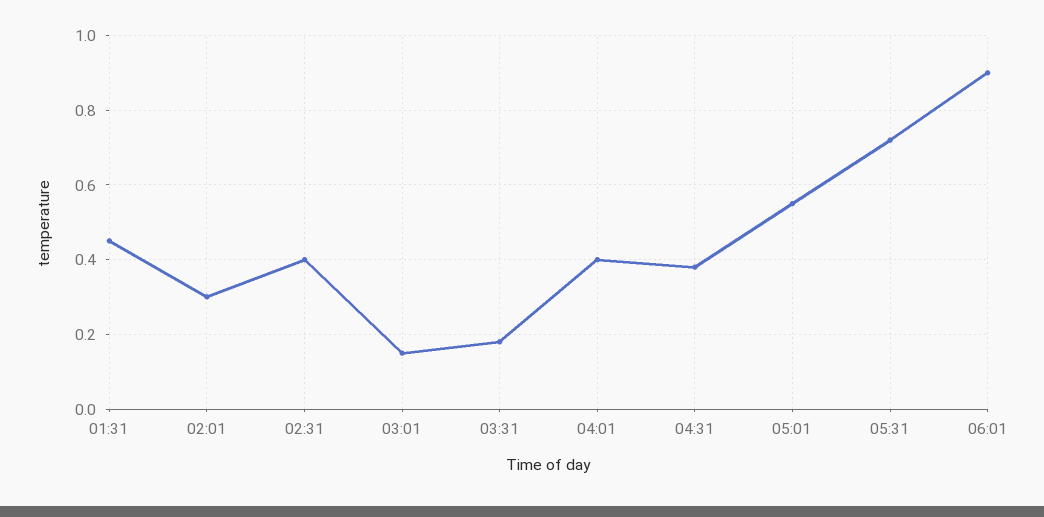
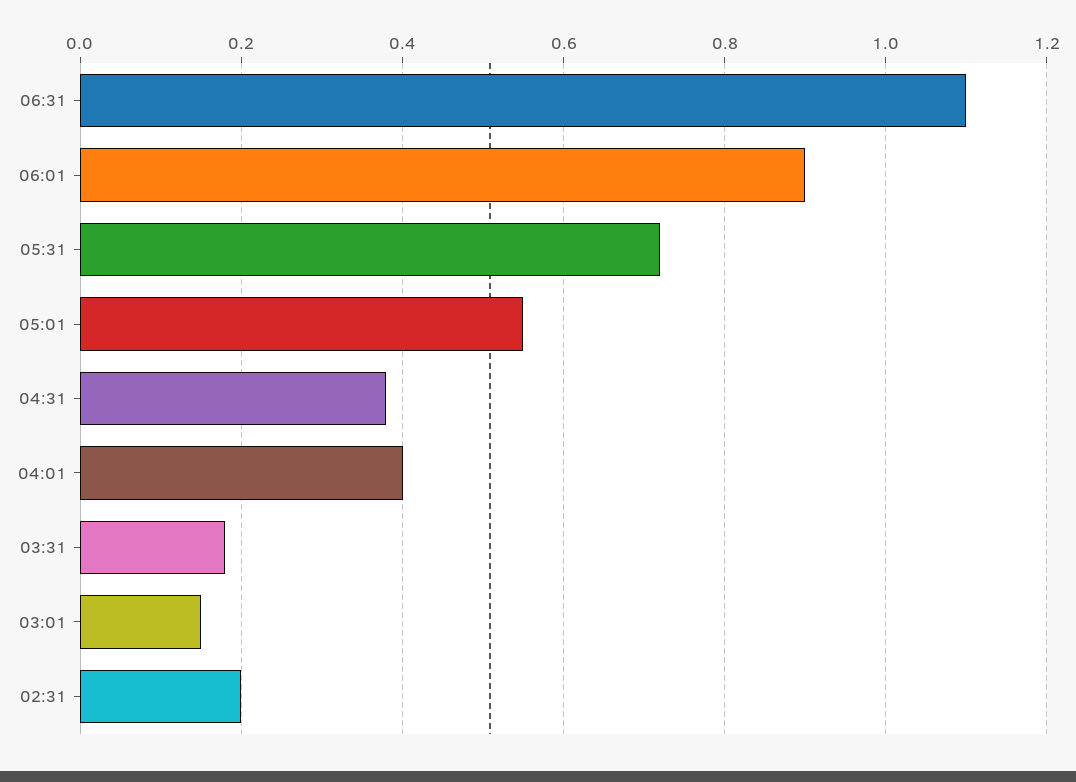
01:31: 0.45 -> none
02:01: 0.3 -> none
02:31: 0.4 -> 0.2
06:31: none -> 1.1

